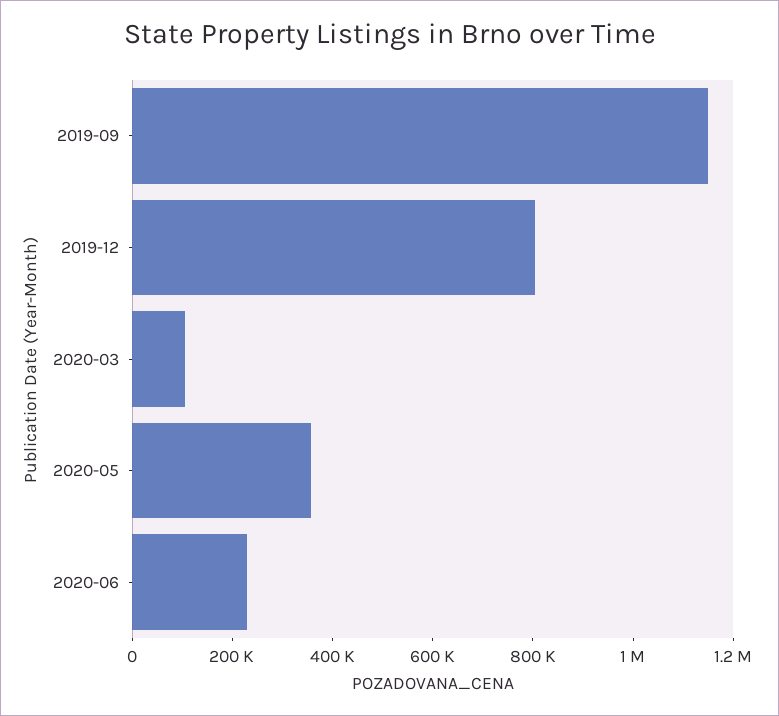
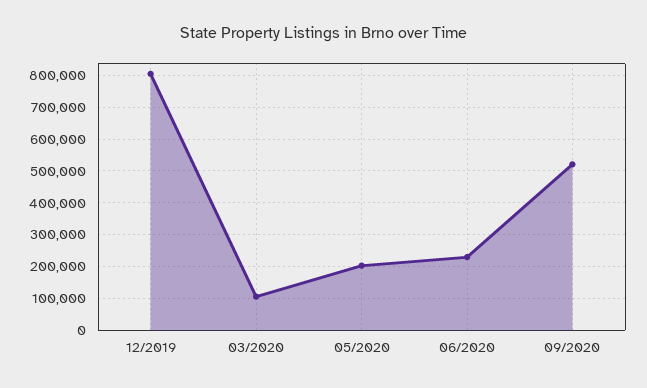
2019-09: 1150000 -> none
2020-05: 350000 -> 200000
09/2020: none -> 520000

